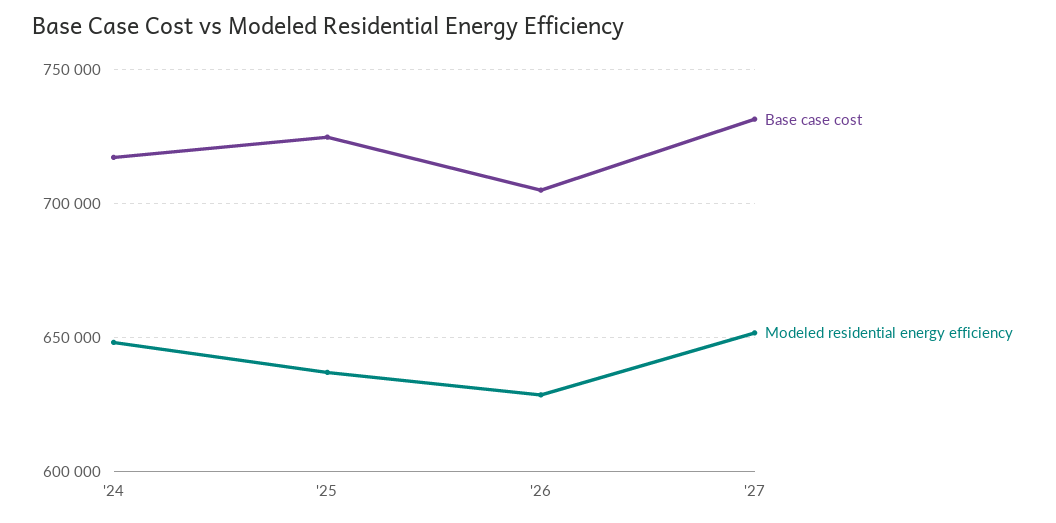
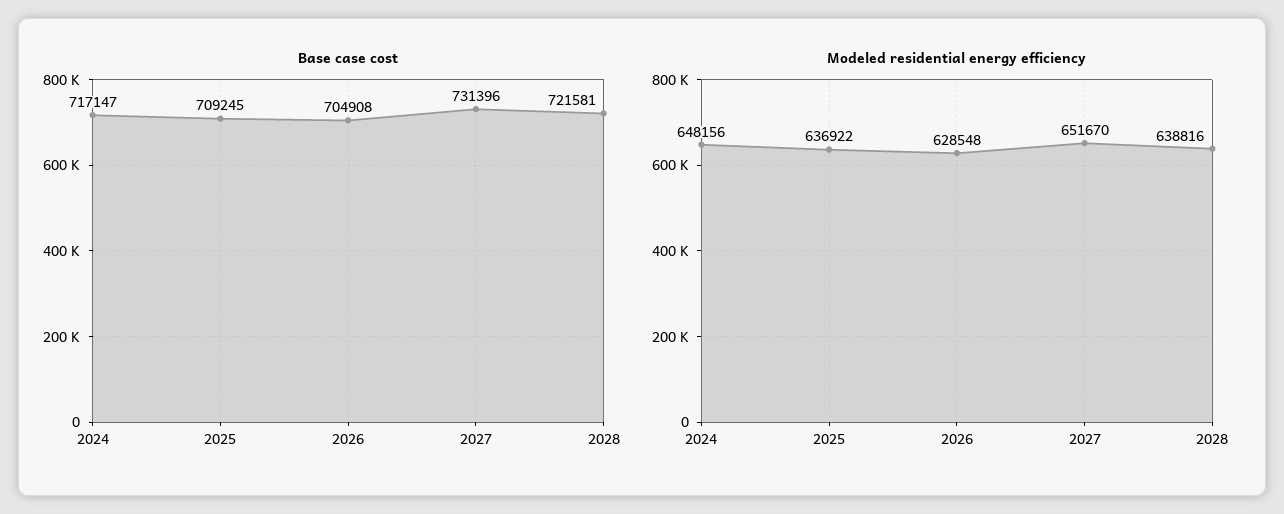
Base case cost, '25: 725000 -> 709245
Base case cost, 2028: none -> 721581
Modeled residential energy efficiency, 2028: none -> 638816

